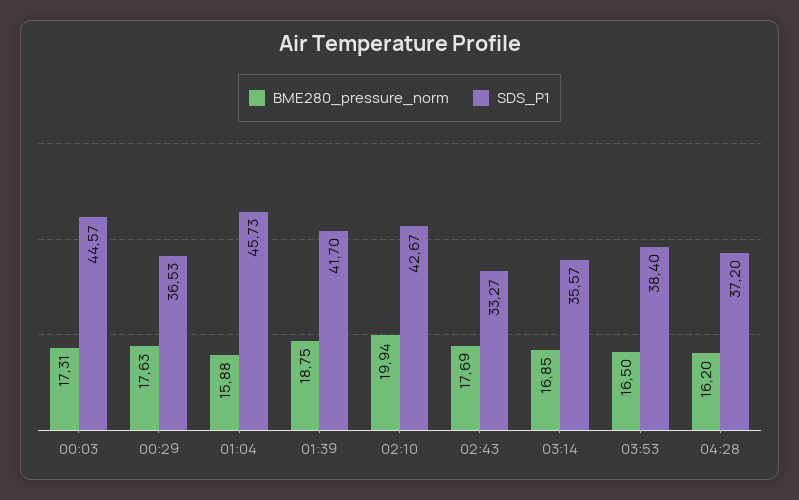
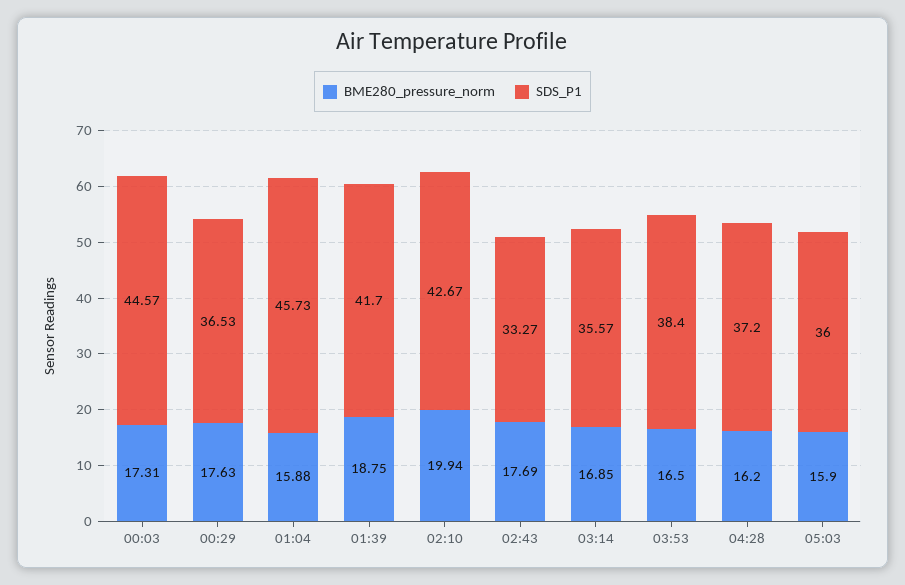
BME280_pressure_norm, 05:03: none -> 15.9
SDS_P1, 05:03: none -> 36

